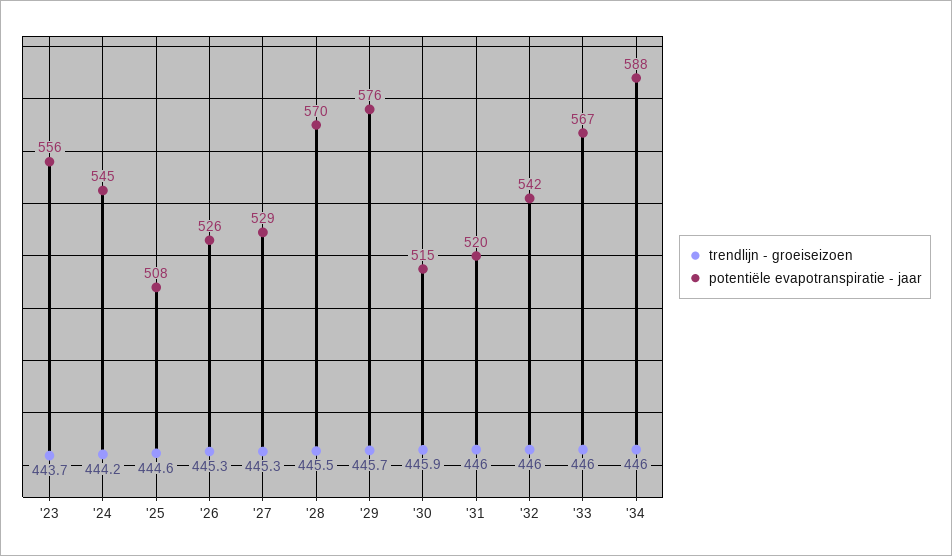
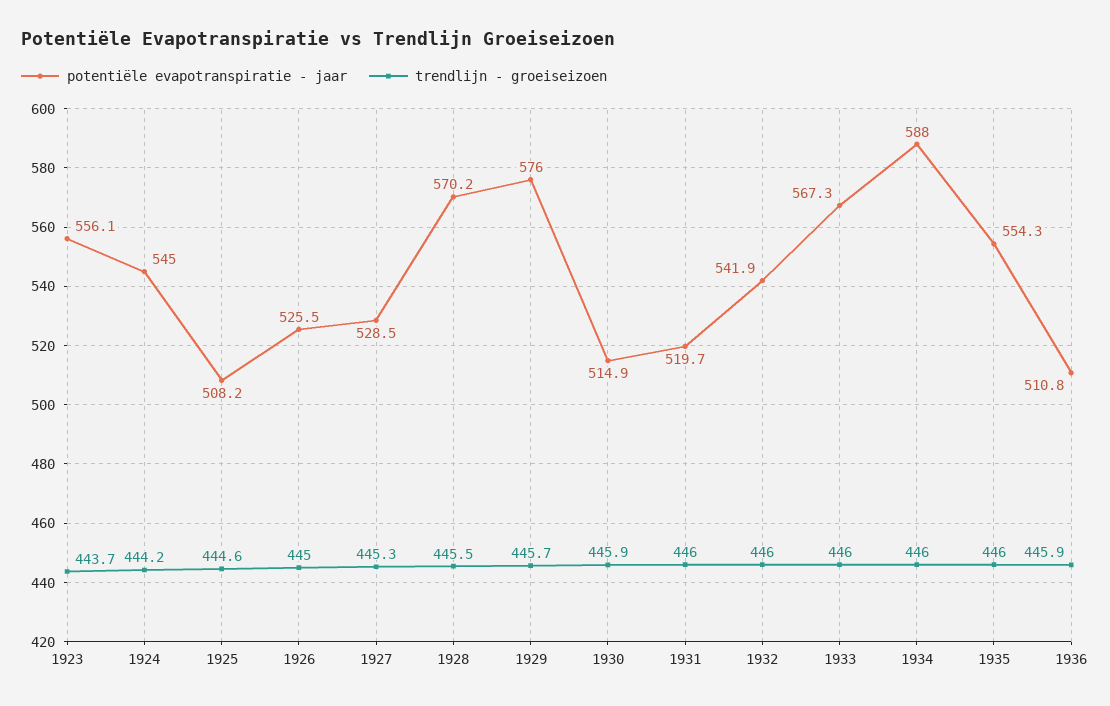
trendlijn - groeiseizoen, '26: 445.3 -> 445
potentiële evapotranspiratie - jaar, 1935: none -> 554.3
trendlijn - groeiseizoen, 1935: none -> 446
potentiële evapotranspiratie - jaar, 1936: none -> 510.8
trendlijn - groeiseizoen, 1936: none -> 445.9

